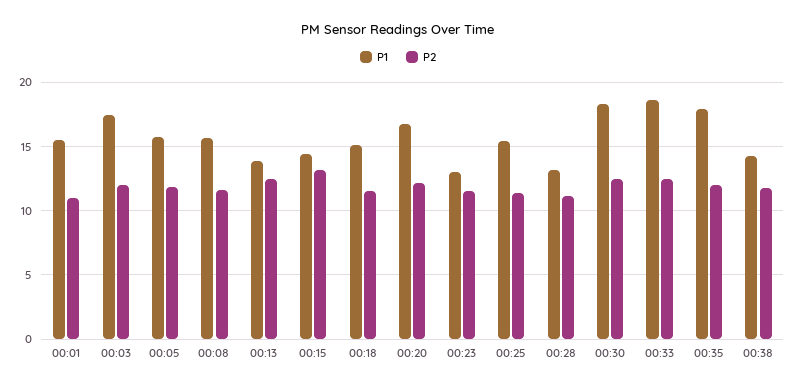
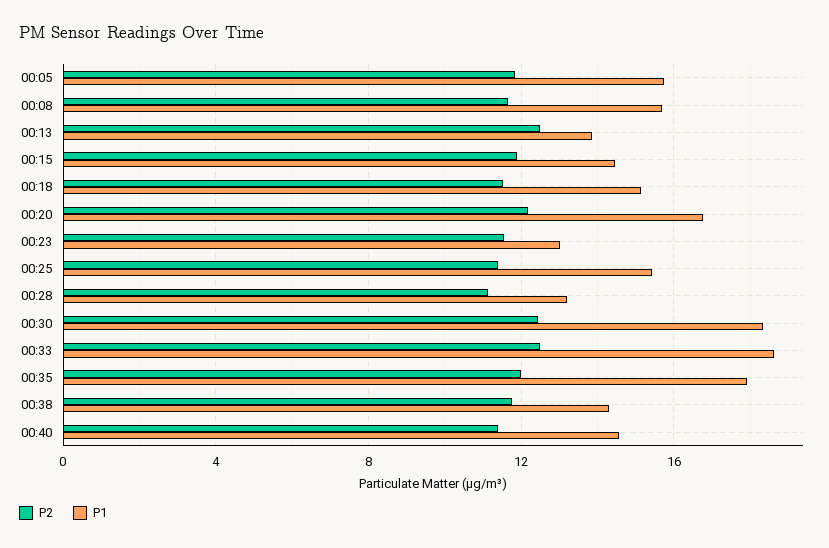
P1, 00:01: 15.5 -> none
P2, 00:01: 11 -> none
P1, 00:03: 17.5 -> none
P2, 00:03: 12 -> none
P2, 00:15: 13 -> 12
P2, 00:40: none -> 11.5
P1, 00:40: none -> 14.5

